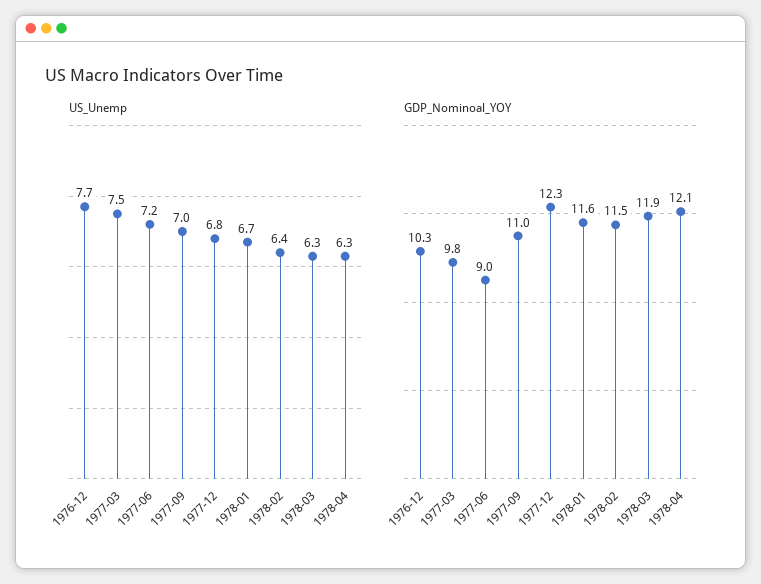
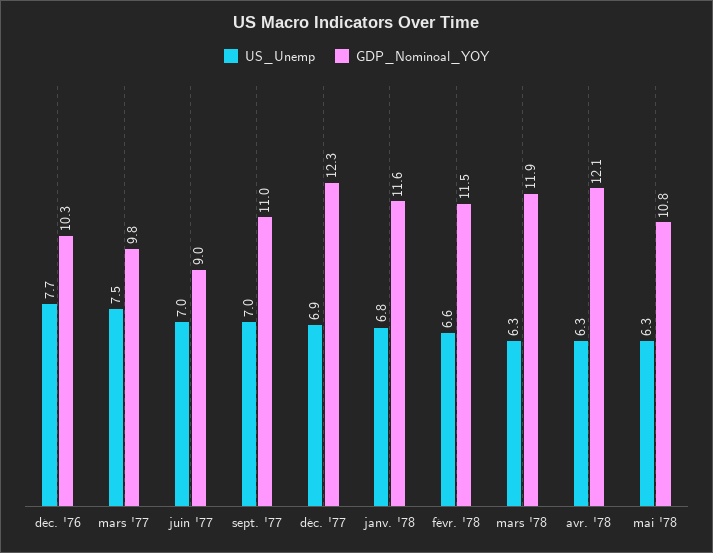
US_Unemp, 1977-06: 7.2 -> 7
US_Unemp, 1977-12: 6.8 -> 6.9
US_Unemp, 1978-01: 6.7 -> 6.8
US_Unemp, 1978-02: 6.4 -> 6.6
US_Unemp, mai '78: none -> 6.3
GDP_Nominoal_YOY, mai '78: none -> 10.8

